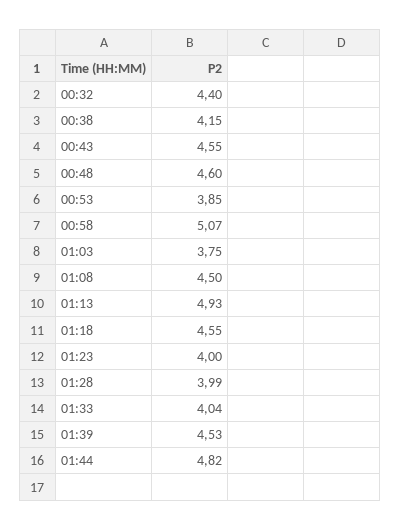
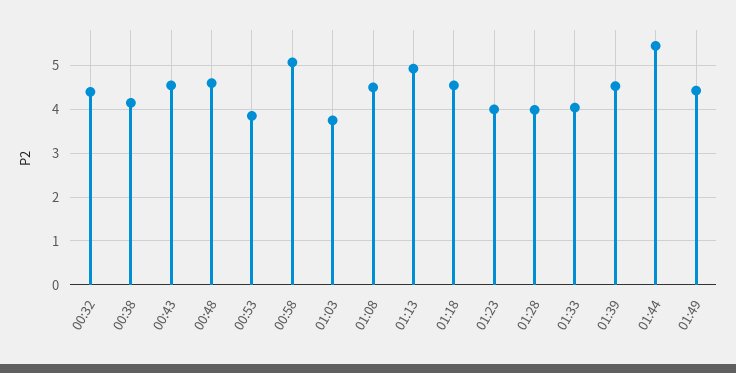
01:44: 4.82 -> 5.4
01:49: none -> 4.4

